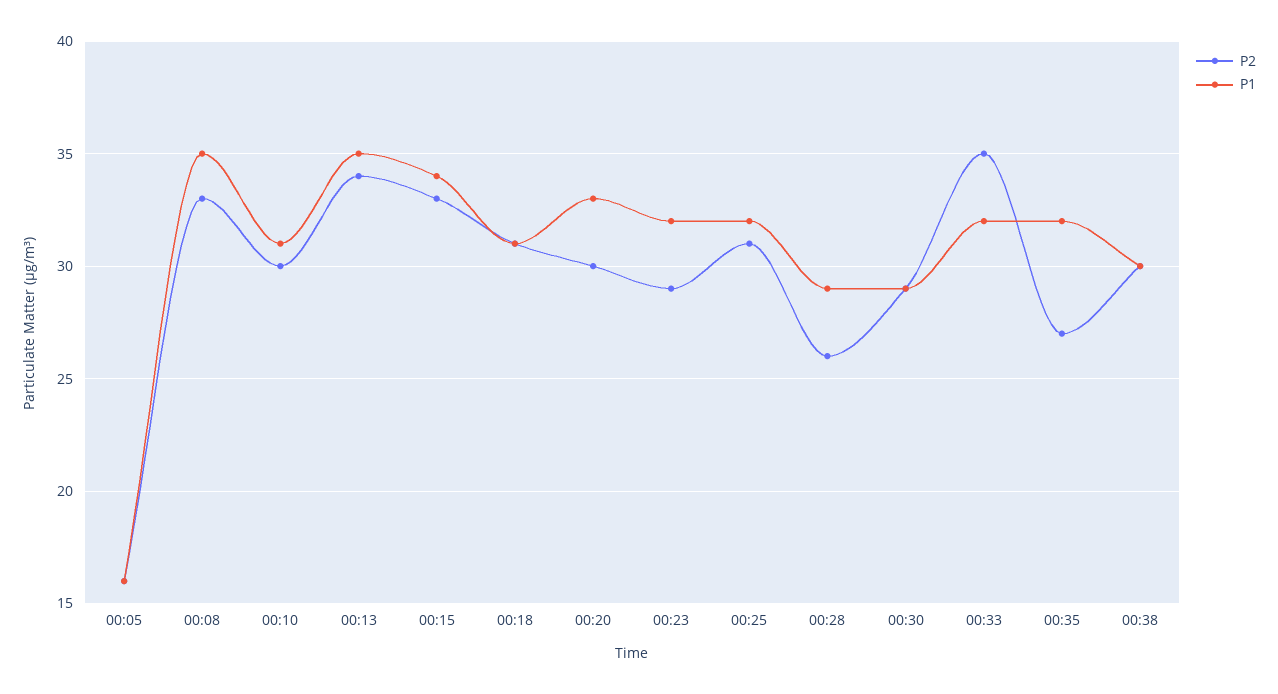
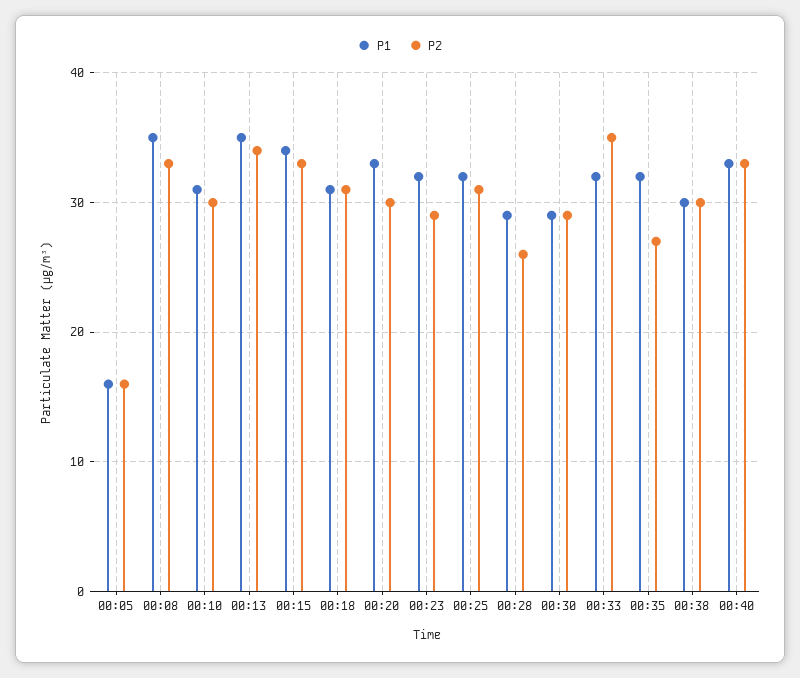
P1, 00:40: none -> 33
P2, 00:40: none -> 33

